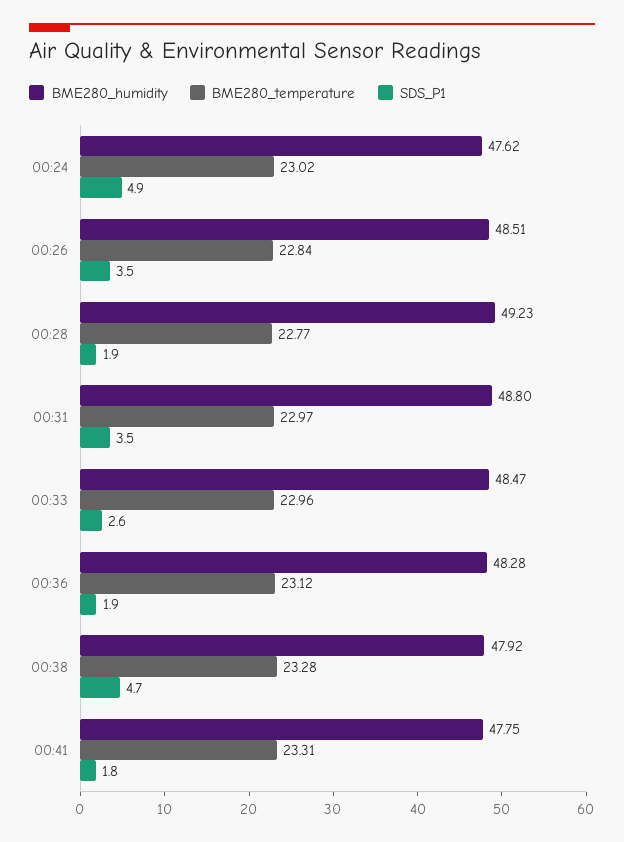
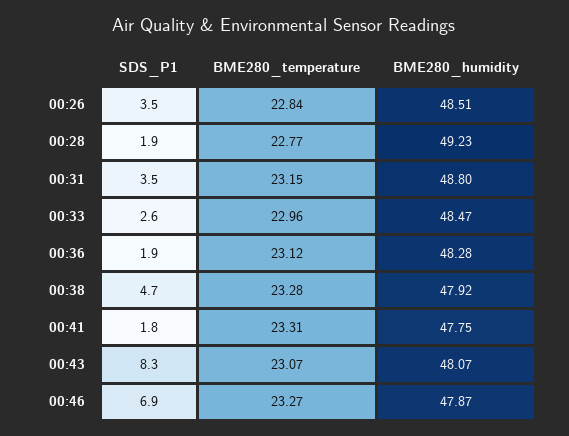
BME280_humidity, 00:24: 47.62 -> none
BME280_temperature, 00:24: 23.02 -> none
SDS_P1, 00:24: 4.9 -> none
BME280_temperature, 00:31: 22.97 -> 23.15
SDS_P1, 00:43: none -> 8.3
BME280_temperature, 00:43: none -> 23.07
BME280_humidity, 00:43: none -> 48.07
SDS_P1, 00:46: none -> 6.9
BME280_temperature, 00:46: none -> 23.27
BME280_humidity, 00:46: none -> 47.87

